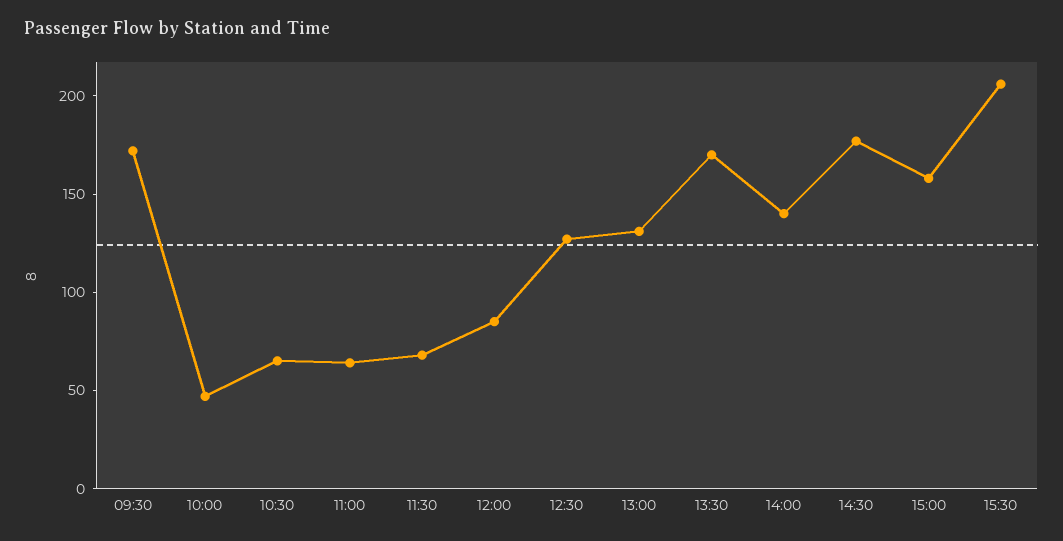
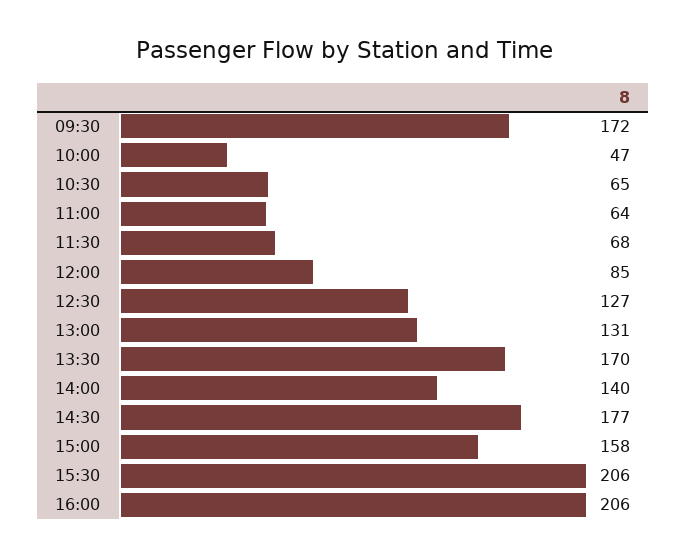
16:00: none -> 206

